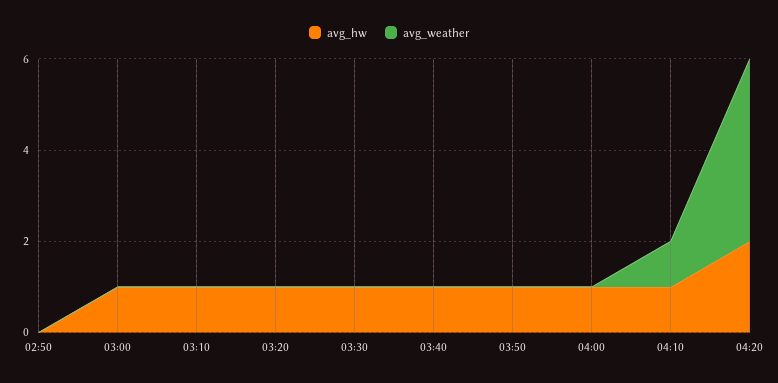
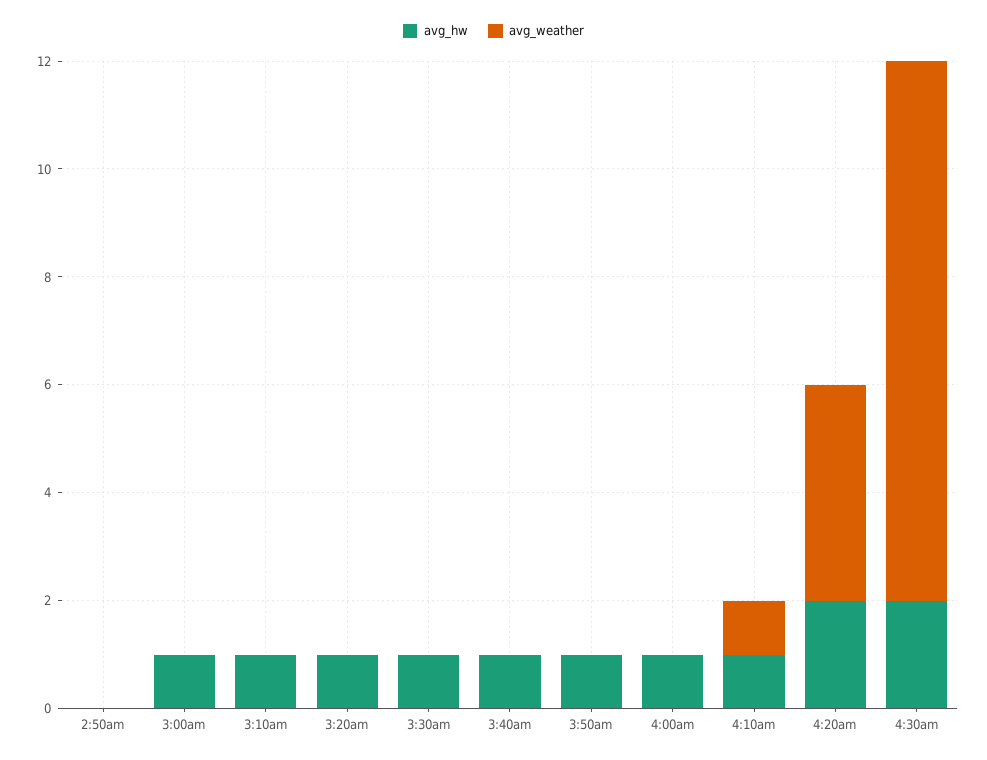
avg_hw, 4:30am: none -> 2
avg_weather, 4:30am: none -> 10

